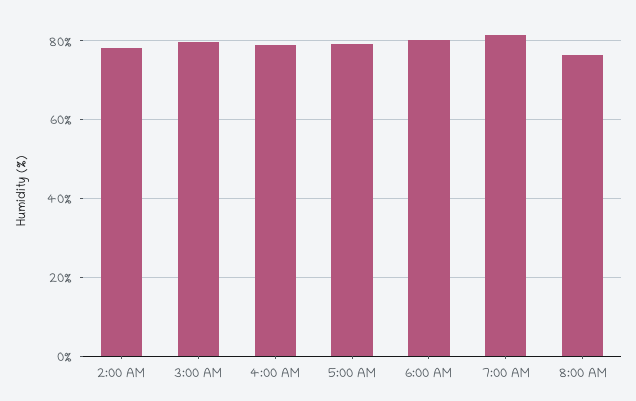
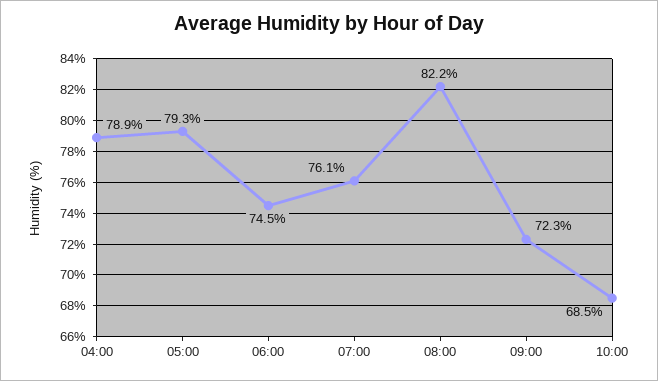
2:00 AM: 78 -> none
3:00 AM: 80 -> none
6:00 AM: 80 -> 74.5
7:00 AM: 82 -> 76.1
8:00 AM: 76 -> 82.2
09:00: none -> 72.3
10:00: none -> 68.5

